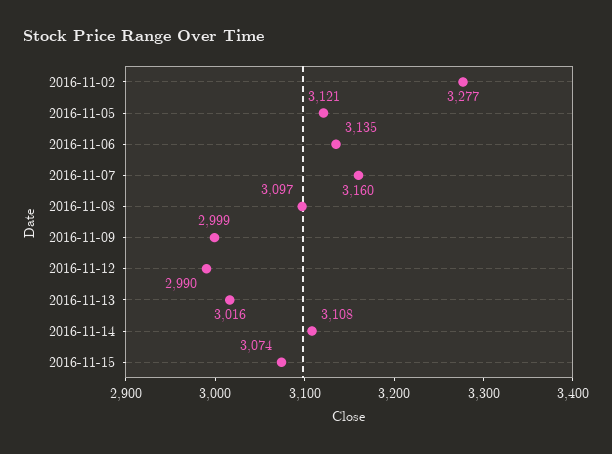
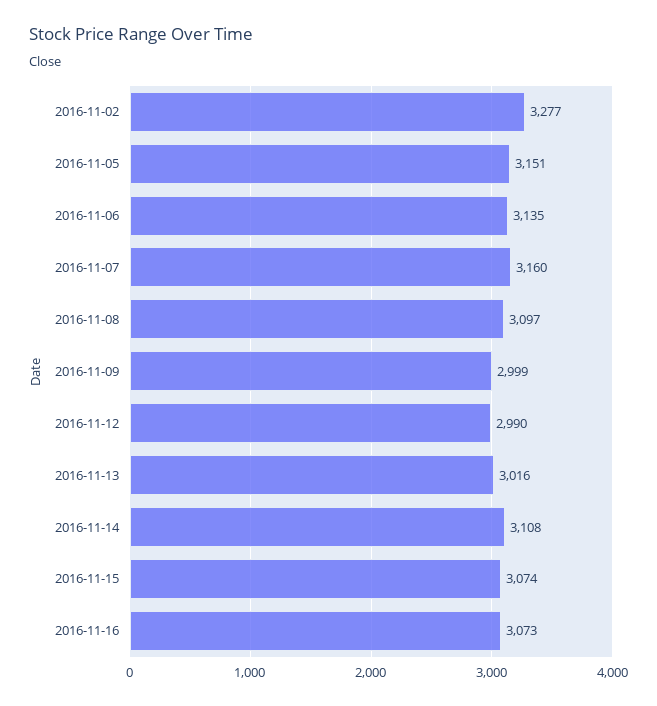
2016-11-05: 3121 -> 3151
2016-11-16: none -> 3073

